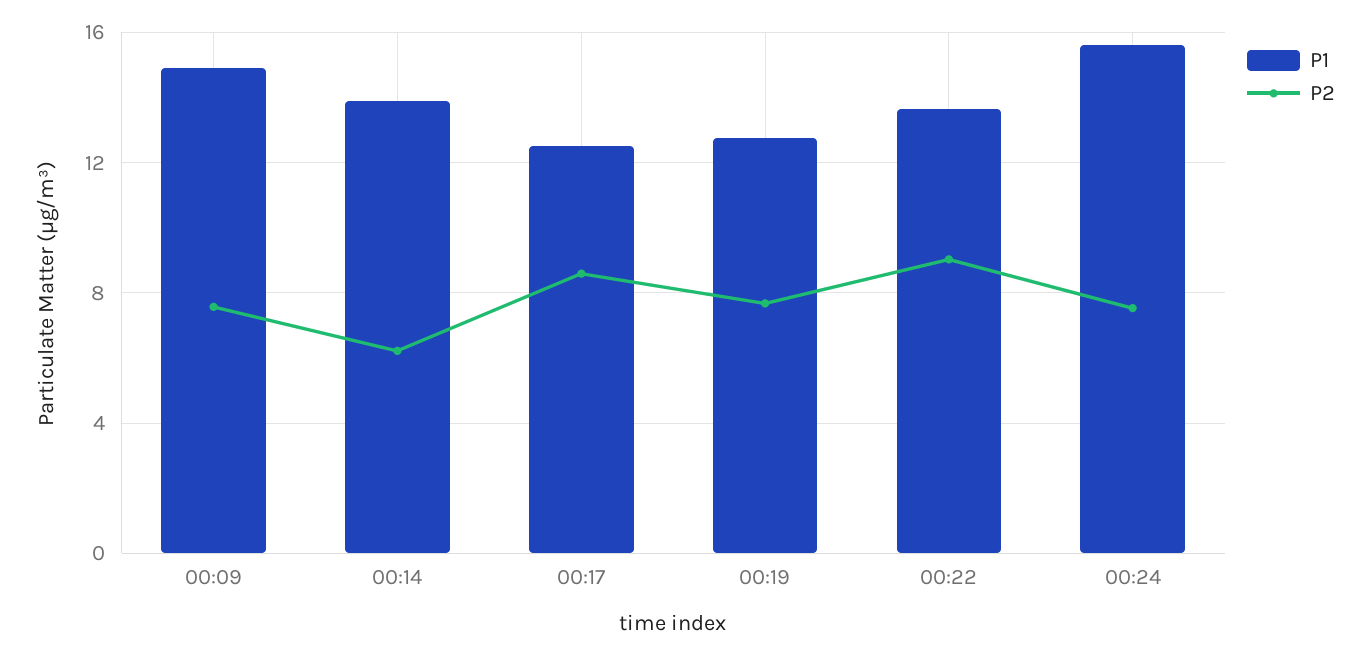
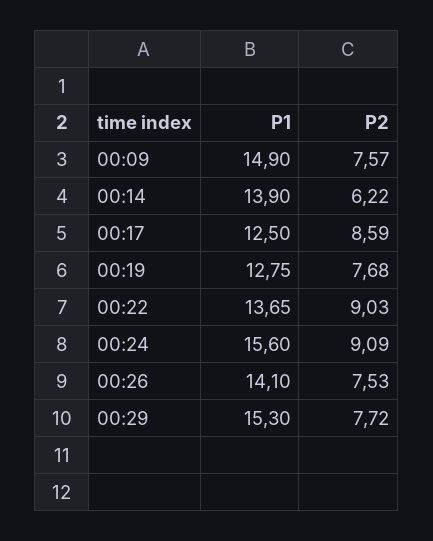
P2, 00:24: 7.5 -> 9.09
P1, 00:26: none -> 14.1
P2, 00:26: none -> 7.53
P1, 00:29: none -> 15.3
P2, 00:29: none -> 7.72

